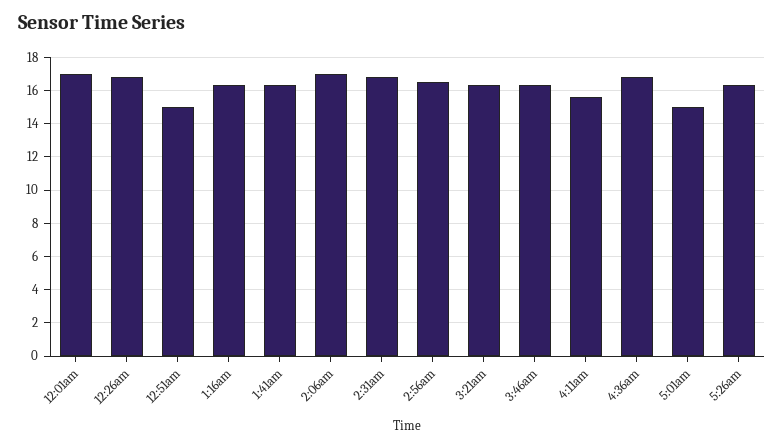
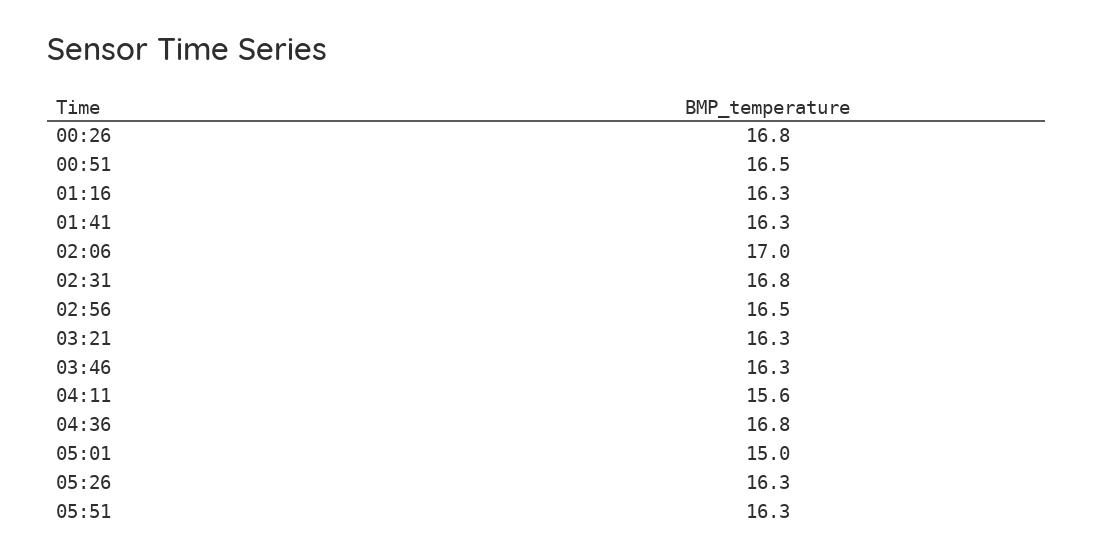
12:01am: 17 -> none
12:51am: 15 -> 16.5
05:51: none -> 16.3

